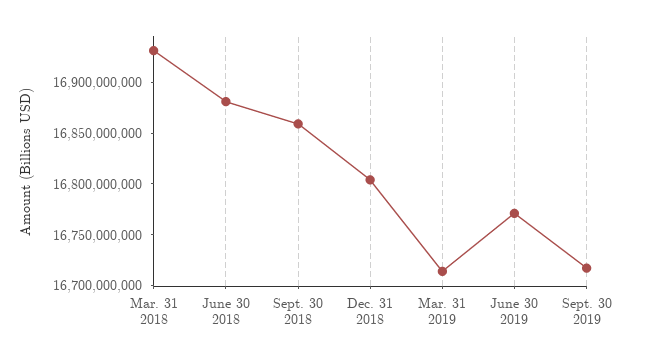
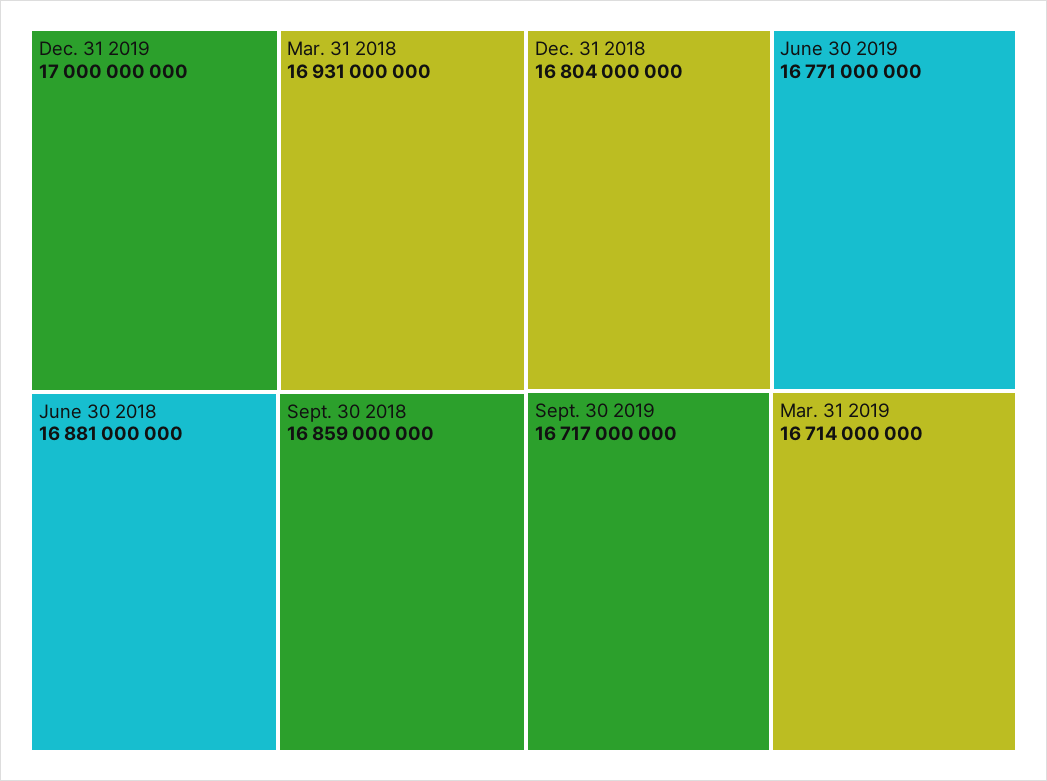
Dec. 31 2019: none -> 17000000000

